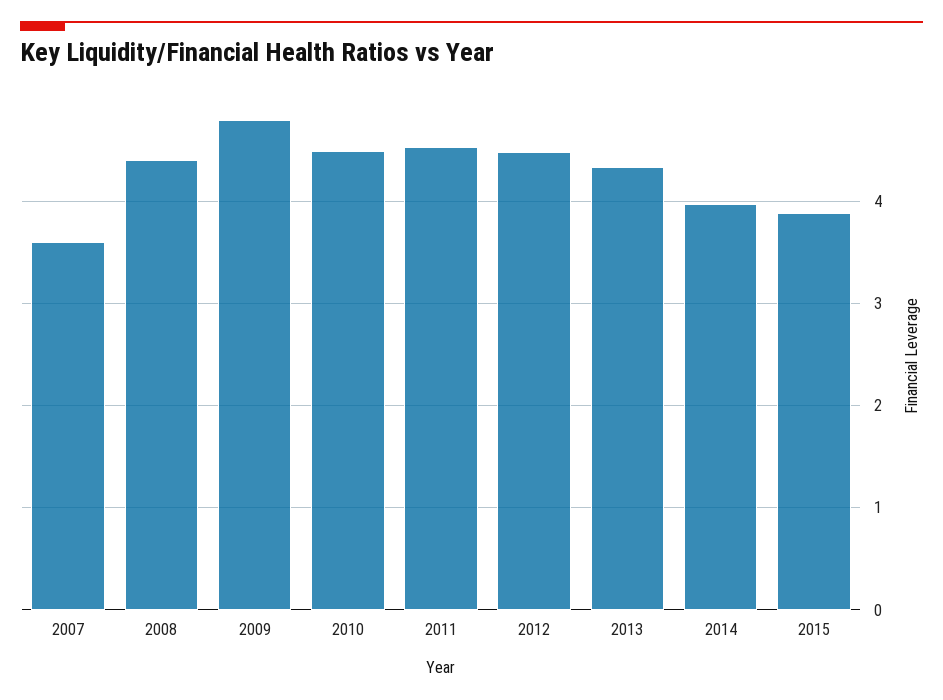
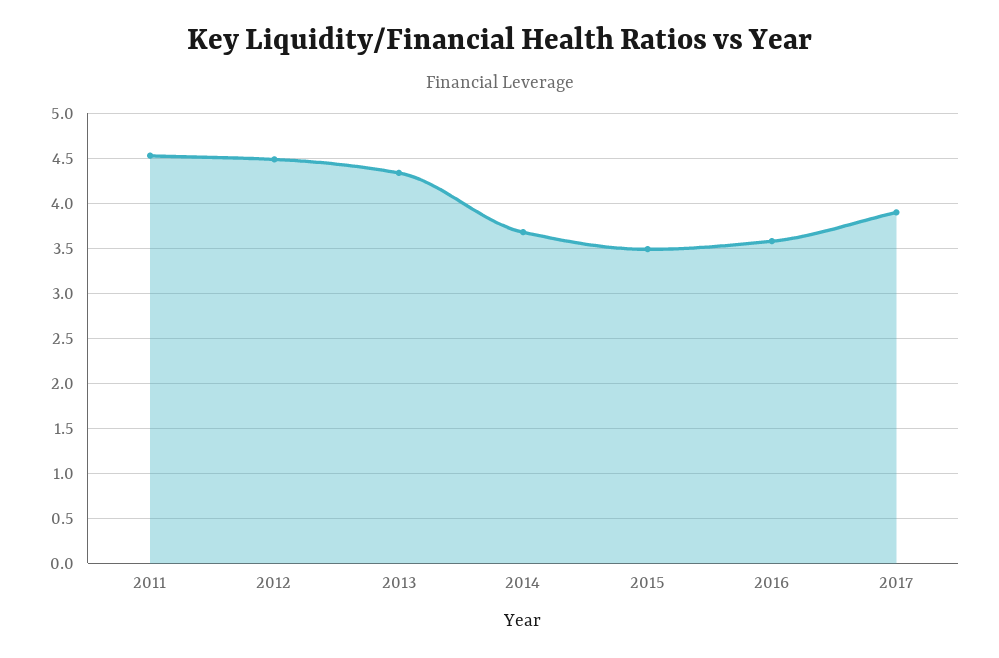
2007: 3.6 -> none
2008: 4.4 -> none
2009: 4.8 -> none
2010: 4.5 -> none
2014: 4 -> 3.7
2015: 3.9 -> 3.5
2016: none -> 3.6
2017: none -> 3.9

